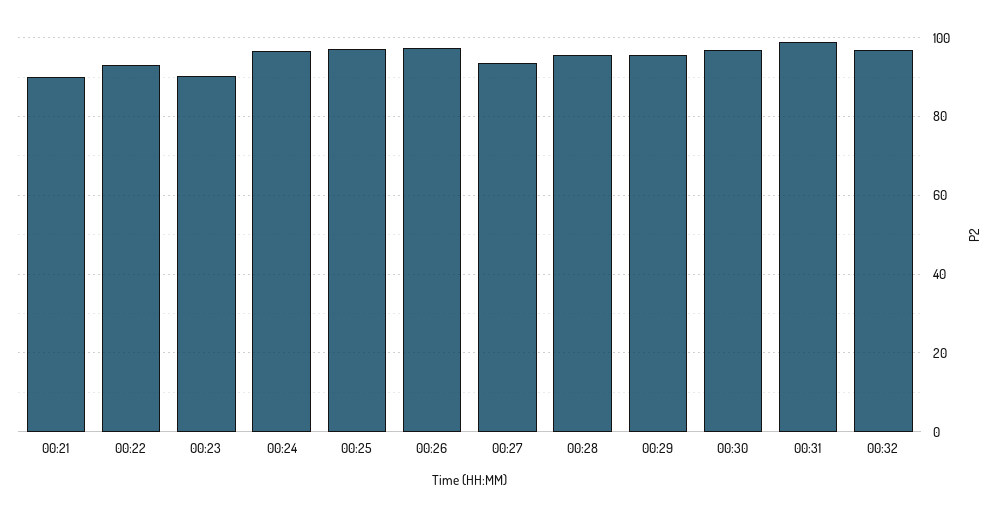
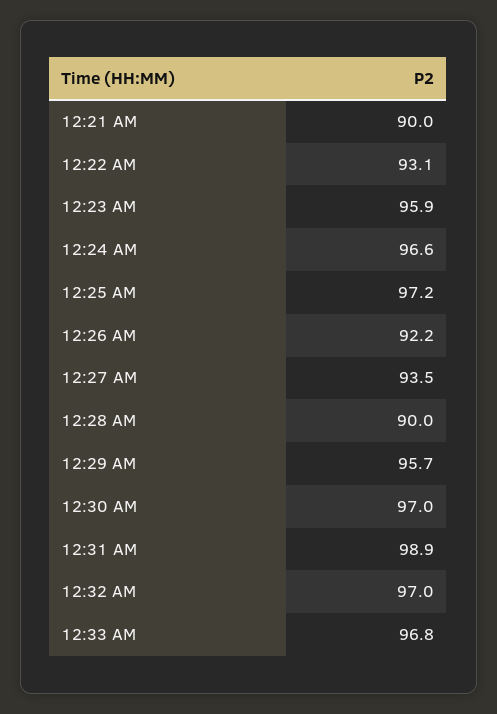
00:23: 90 -> 95.9
00:26: 98 -> 92.2
00:28: 96 -> 90
12:33 AM: none -> 96.8

